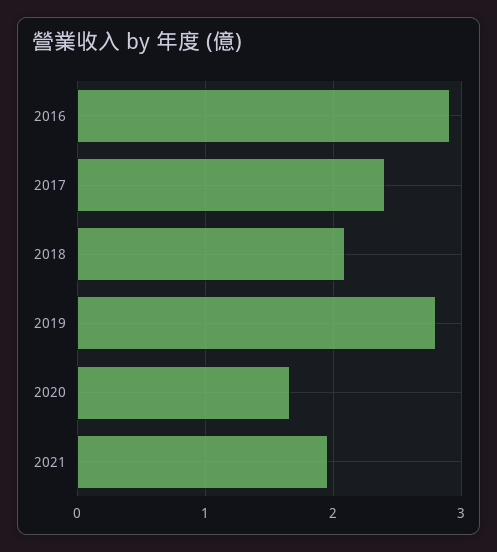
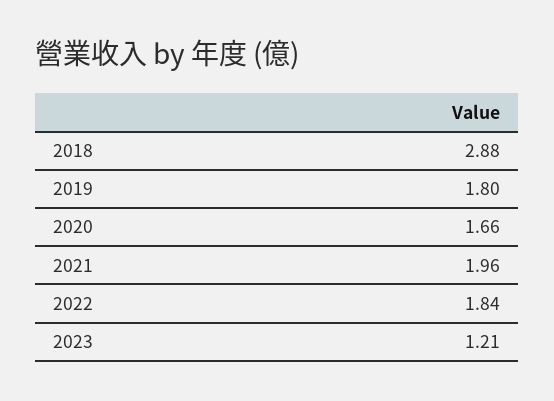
2016: 2.9 -> none
2017: 2.4 -> none
2018: 2.1 -> 2.88
2019: 2.8 -> 1.8
2022: none -> 1.84
2023: none -> 1.21

